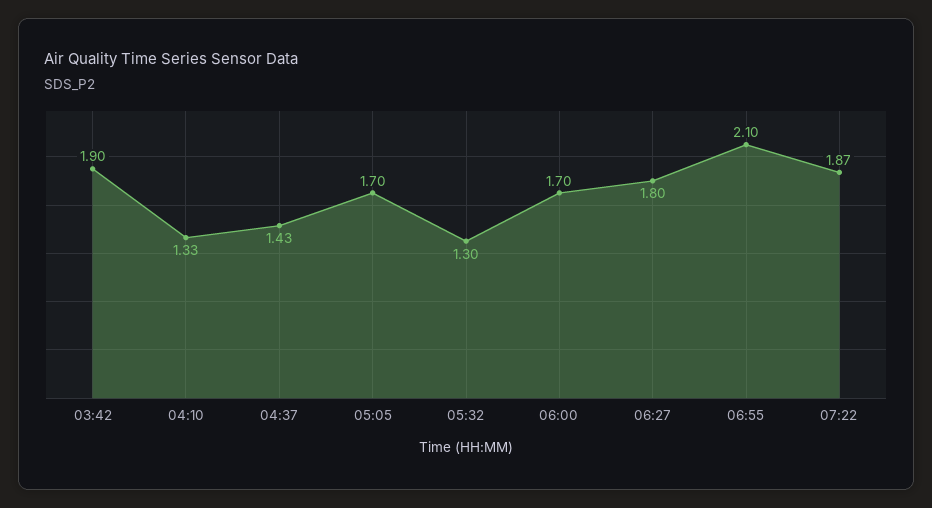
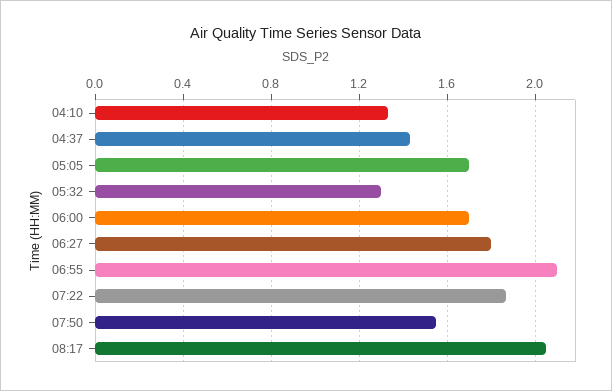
03:42: 1.9 -> none
07:50: none -> 1.55
08:17: none -> 2.05

